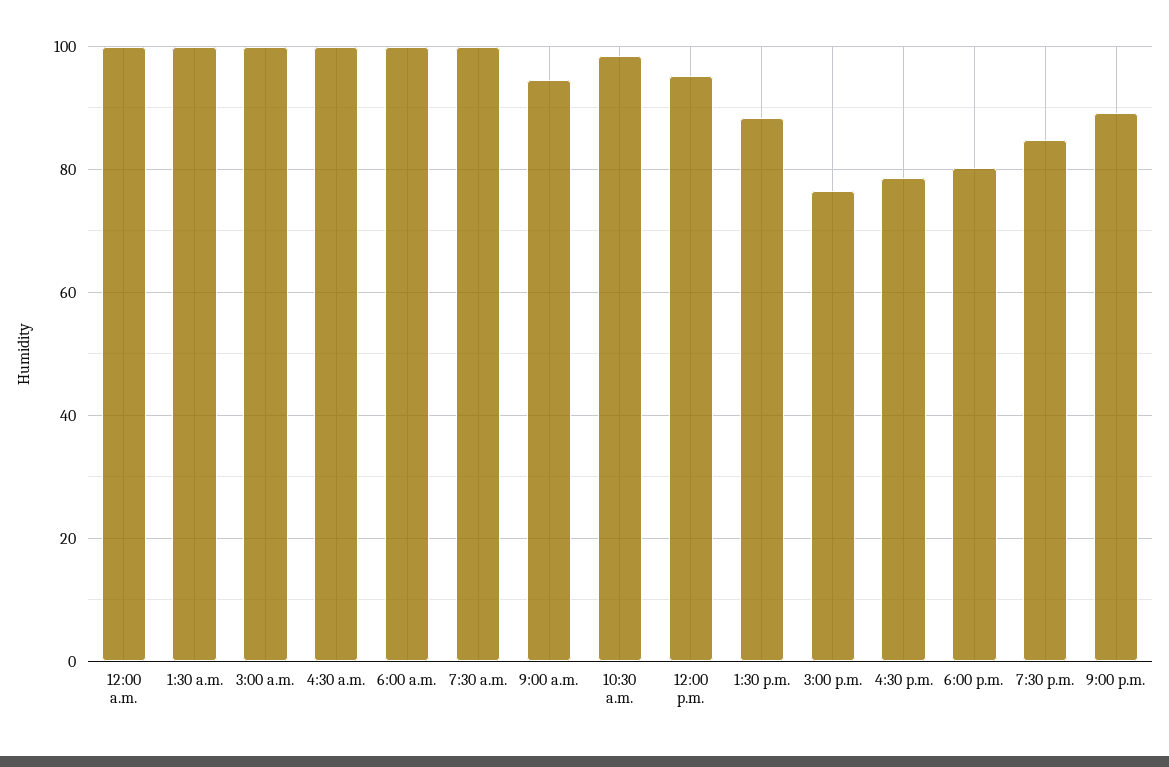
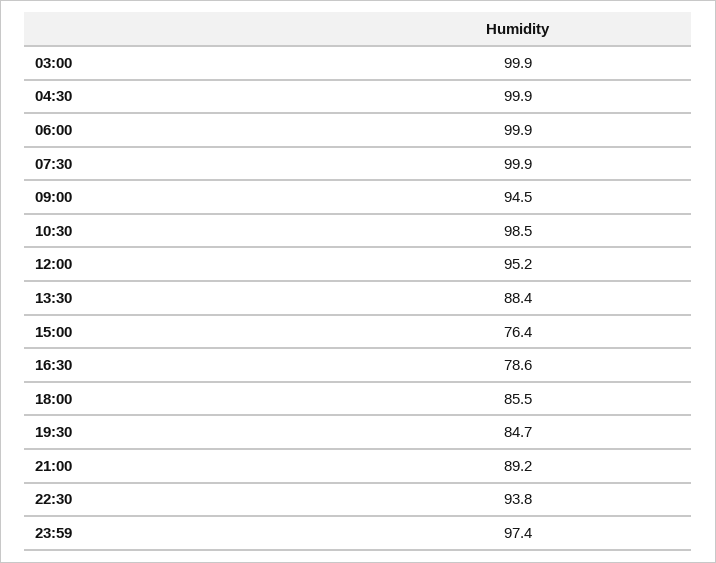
12:00 a.m.: 100 -> none
1:30 a.m.: 100 -> none
6:00 p.m.: 80 -> 85.5
22:30: none -> 93.8
23:59: none -> 97.4

